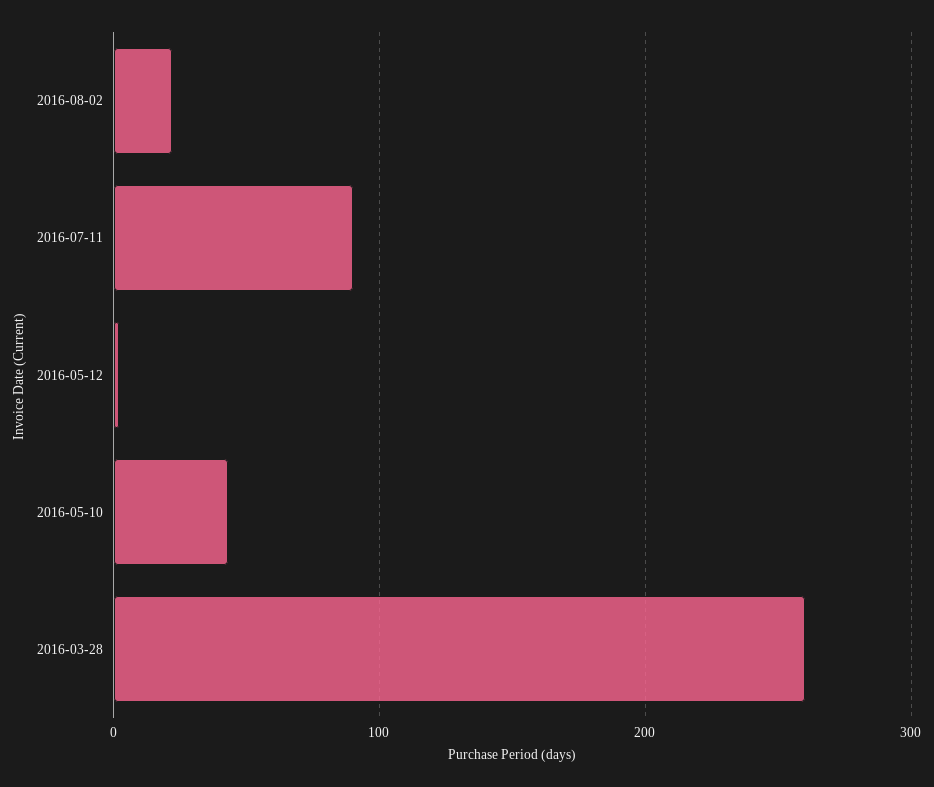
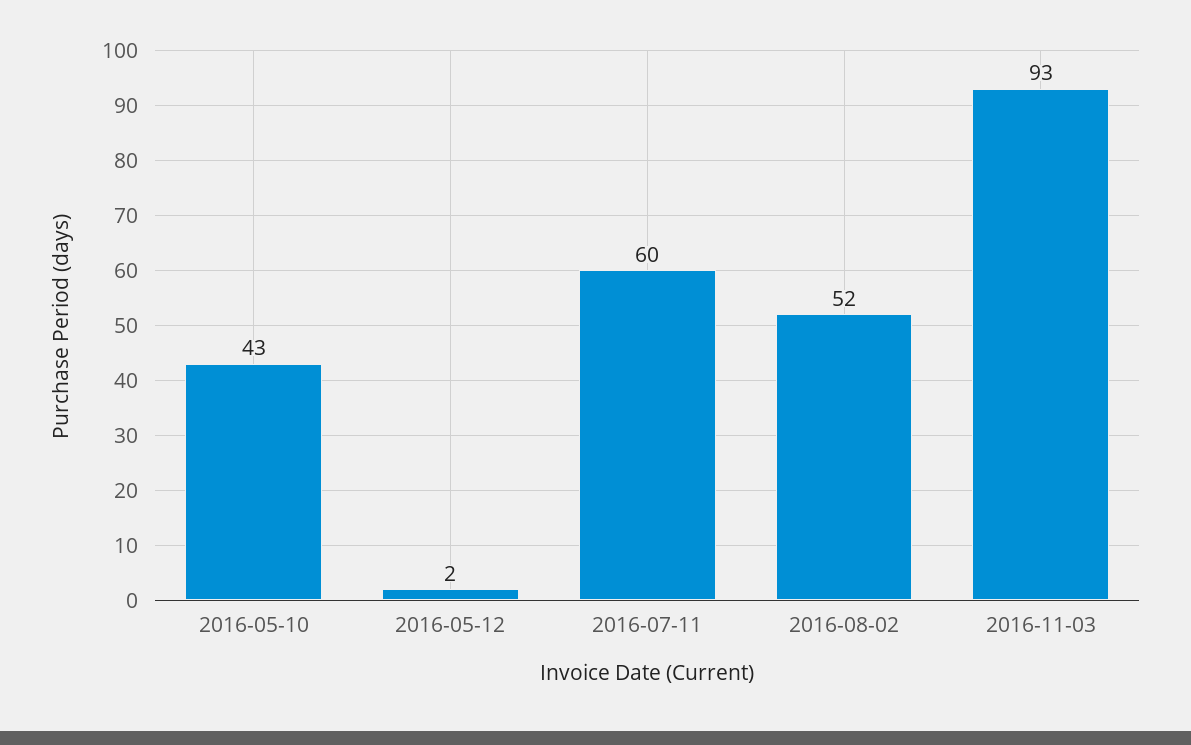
2016-08-02: 20 -> 52
2016-07-11: 90 -> 60
2016-03-28: 260 -> none
2016-11-03: none -> 93

